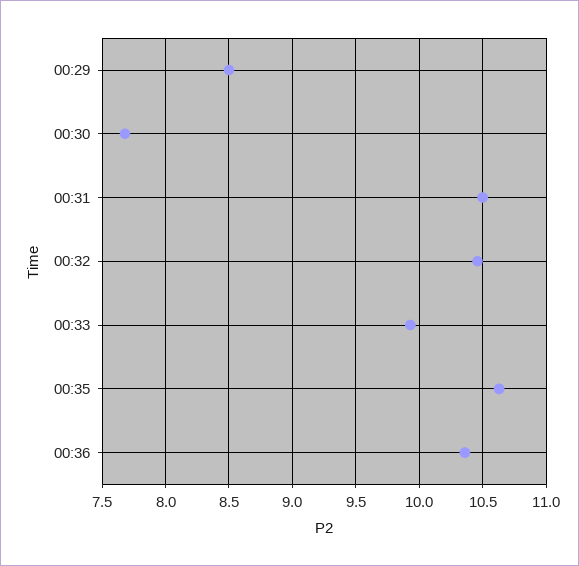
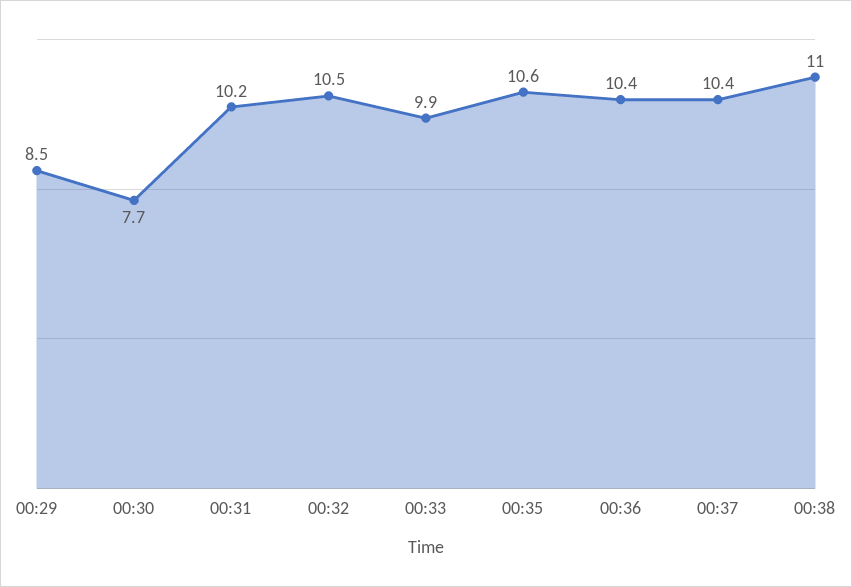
00:31: 10.5 -> 10.2
00:37: none -> 10.4
00:38: none -> 11

